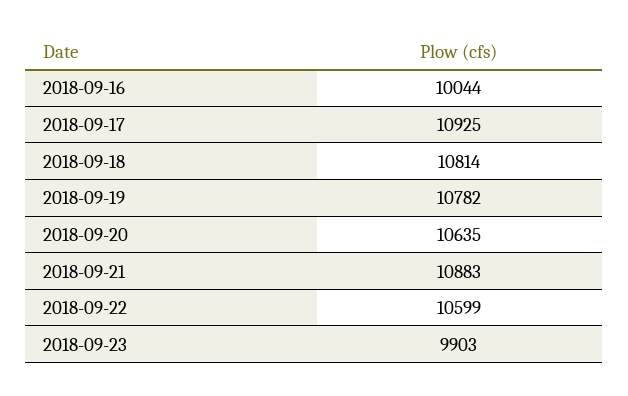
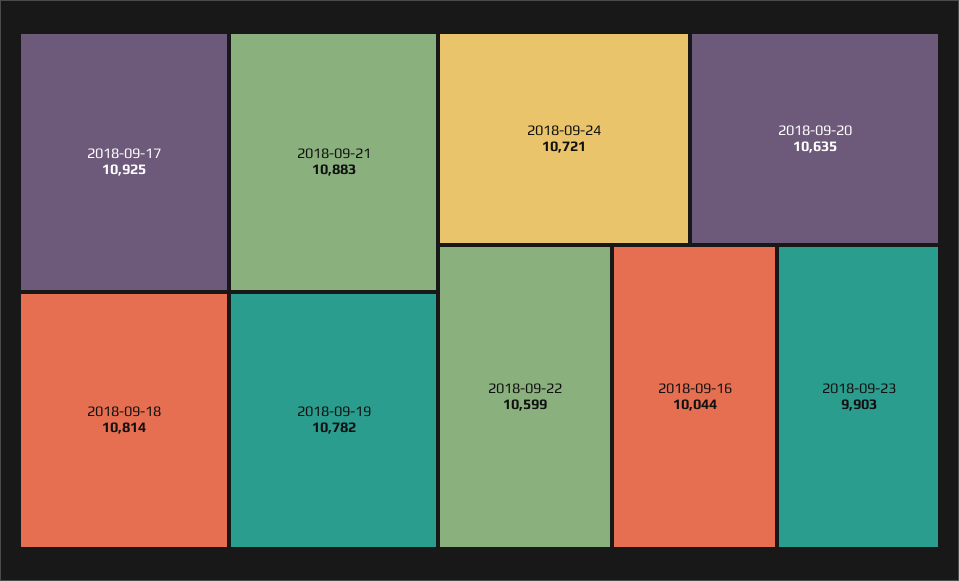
2018-09-24: none -> 10721

